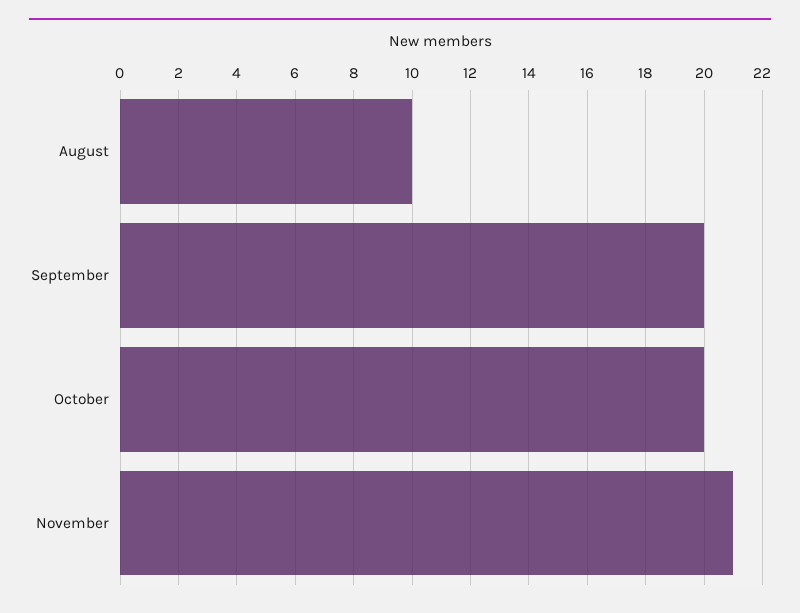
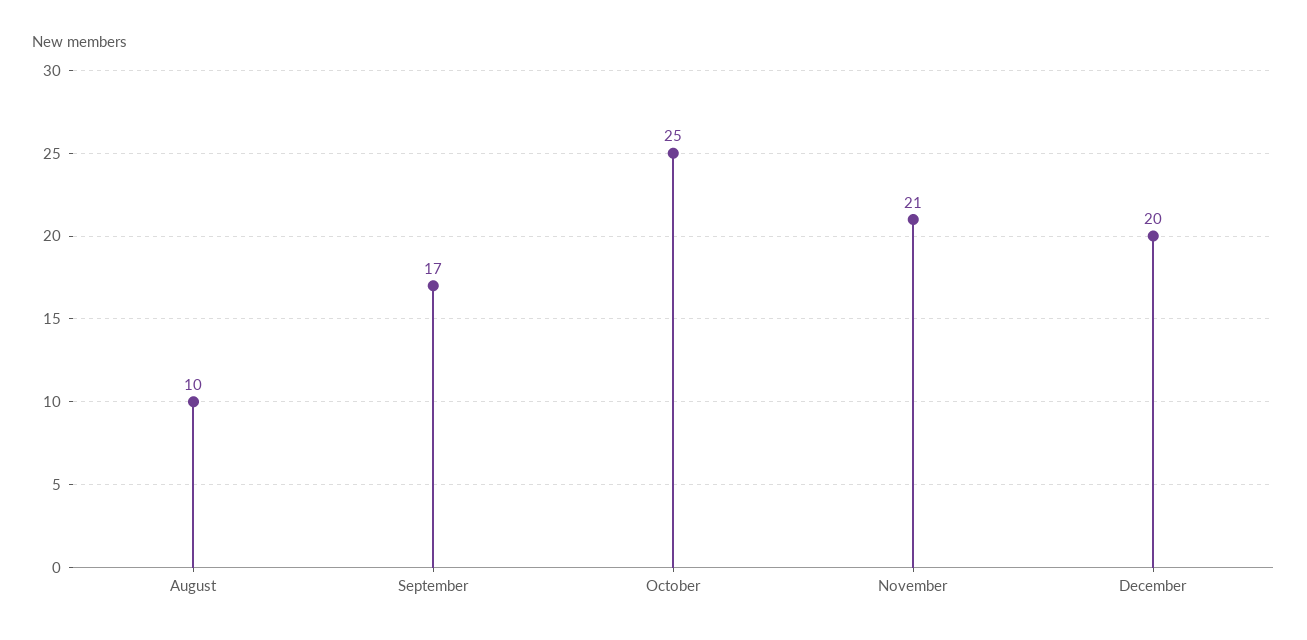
September: 20 -> 17
October: 20 -> 25
December: none -> 20

